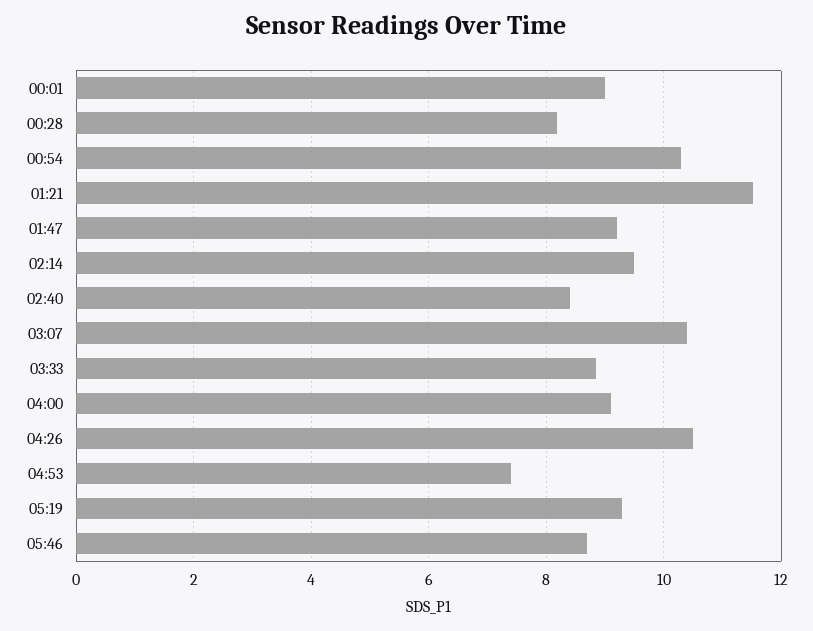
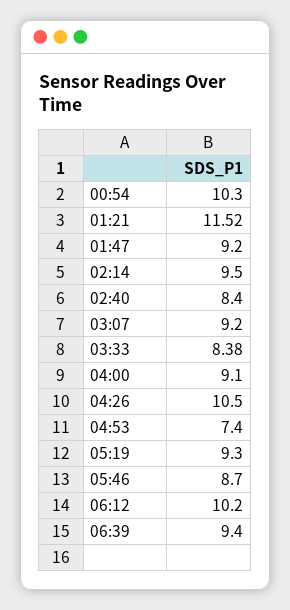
00:01: 9 -> none
00:28: 8.2 -> none
03:07: 10.4 -> 9.2
03:33: 8.8 -> 8.38
06:12: none -> 10.2
06:39: none -> 9.4

